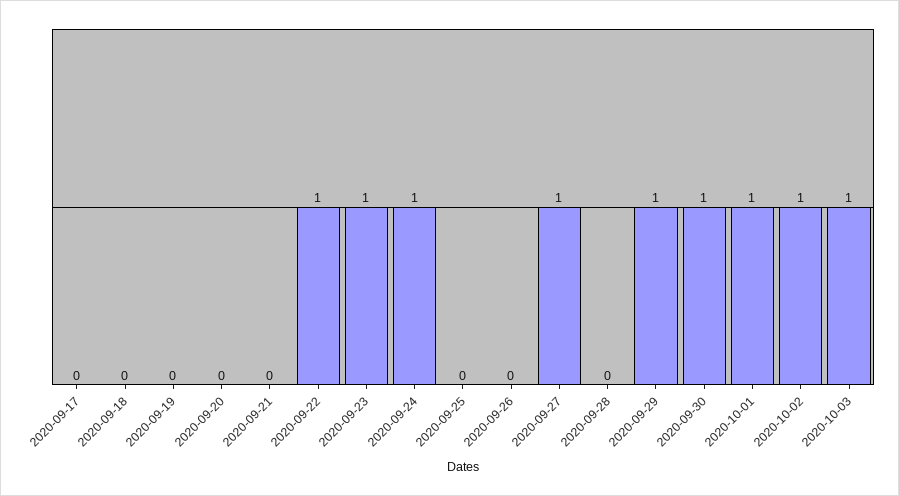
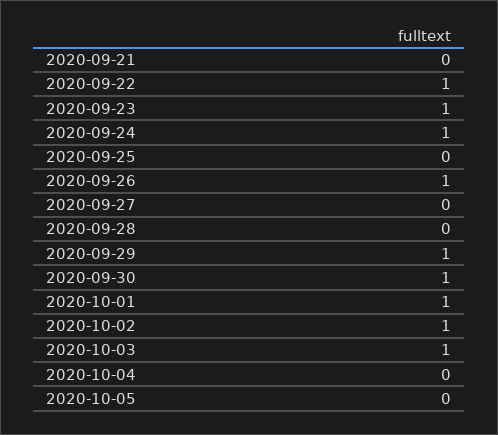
2020-09-17: 0 -> none
2020-09-18: 0 -> none
2020-09-19: 0 -> none
2020-09-20: 0 -> none
2020-09-26: 0 -> 1
2020-09-27: 1 -> 0
2020-10-04: none -> 0
2020-10-05: none -> 0

